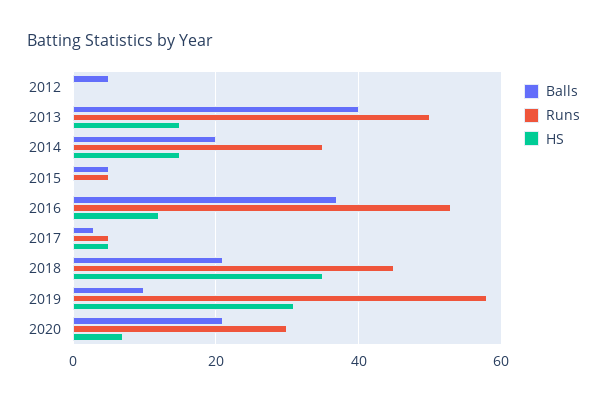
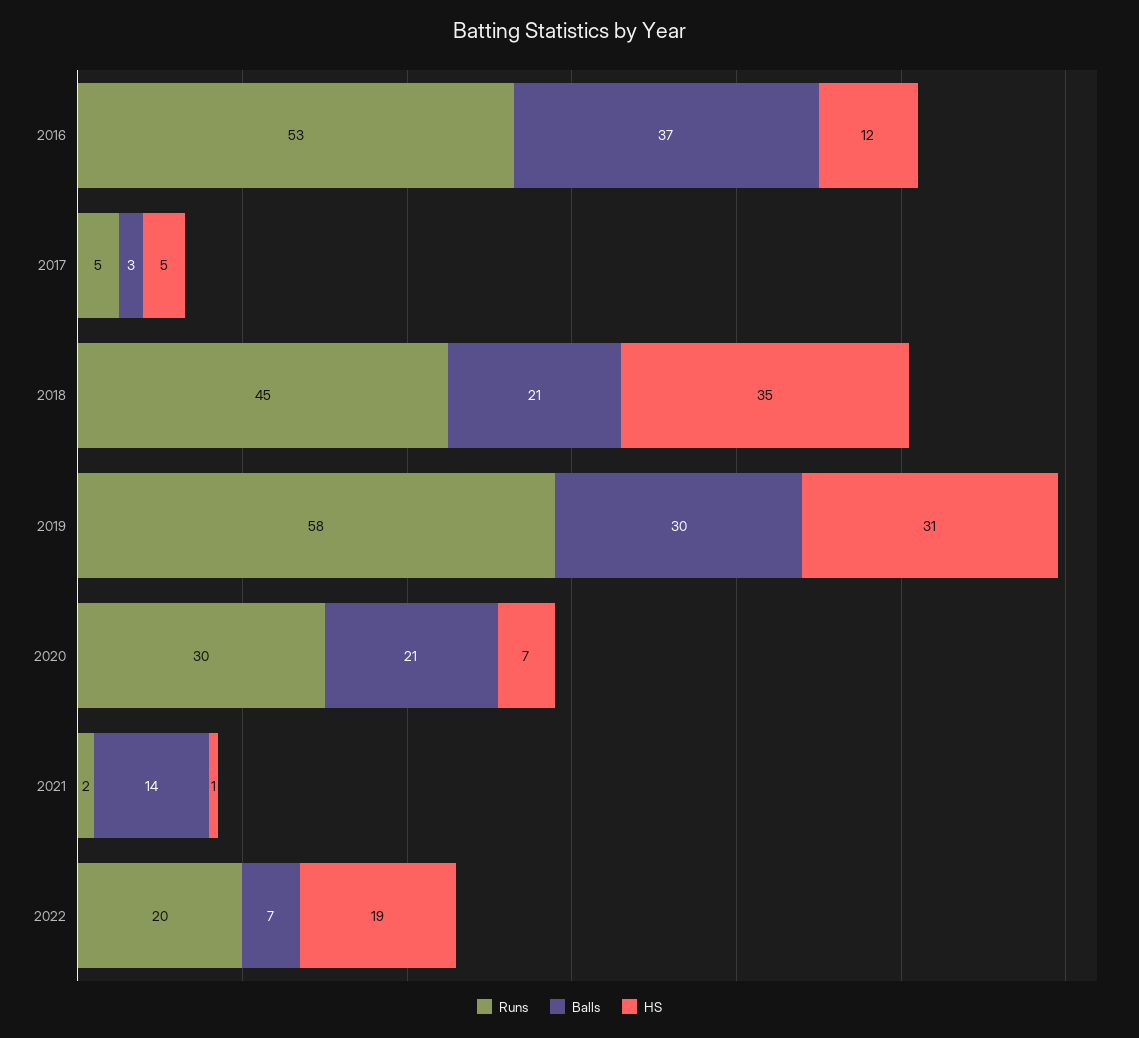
Balls, 2012: 5 -> none
Runs, 2012: 0 -> none
HS, 2012: 0 -> none
Balls, 2013: 40 -> none
Runs, 2013: 50 -> none
HS, 2013: 15 -> none
Balls, 2014: 20 -> none
Runs, 2014: 35 -> none
HS, 2014: 15 -> none
Balls, 2015: 5 -> none
Runs, 2015: 5 -> none
HS, 2015: 0 -> none
Balls, 2019: 10 -> 30
Runs, 2021: none -> 2
Balls, 2021: none -> 14
HS, 2021: none -> 1
Runs, 2022: none -> 20
Balls, 2022: none -> 7
HS, 2022: none -> 19

